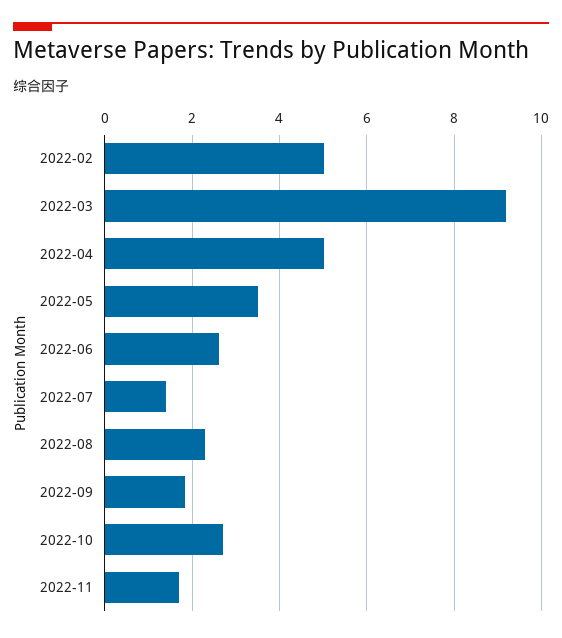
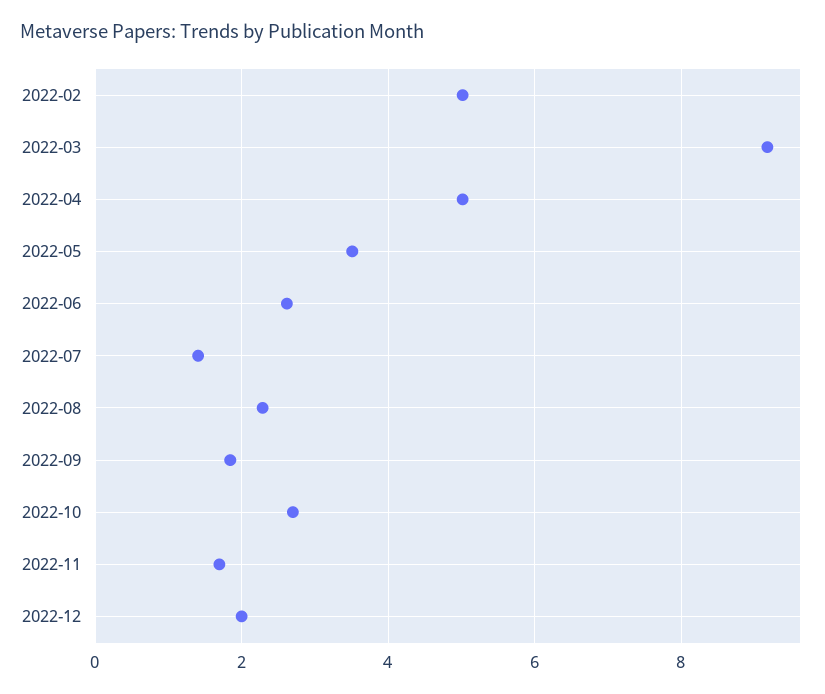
2022-12: none -> 2

